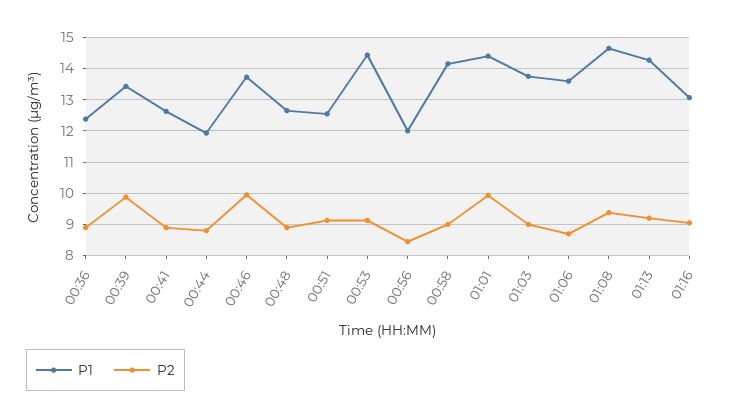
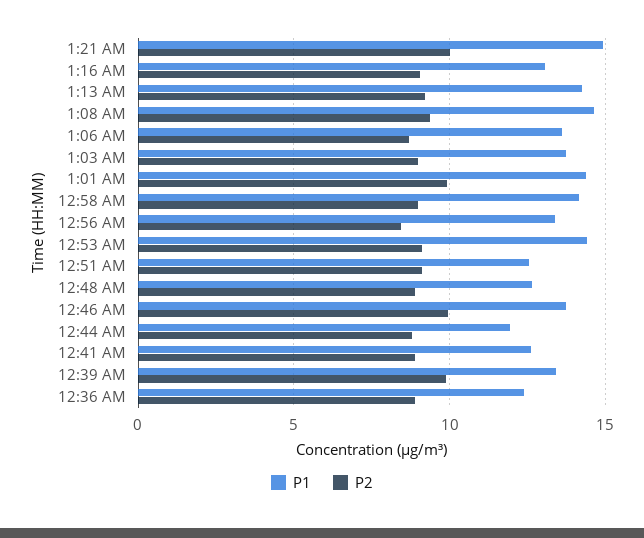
P1, 00:56: 12 -> 13.5
P1, 1:21 AM: none -> 15
P2, 1:21 AM: none -> 10

